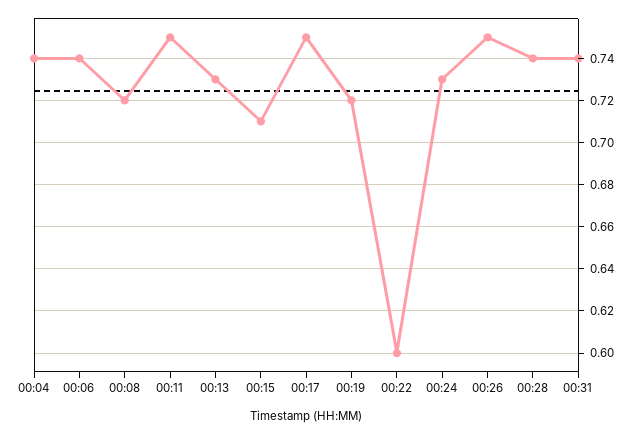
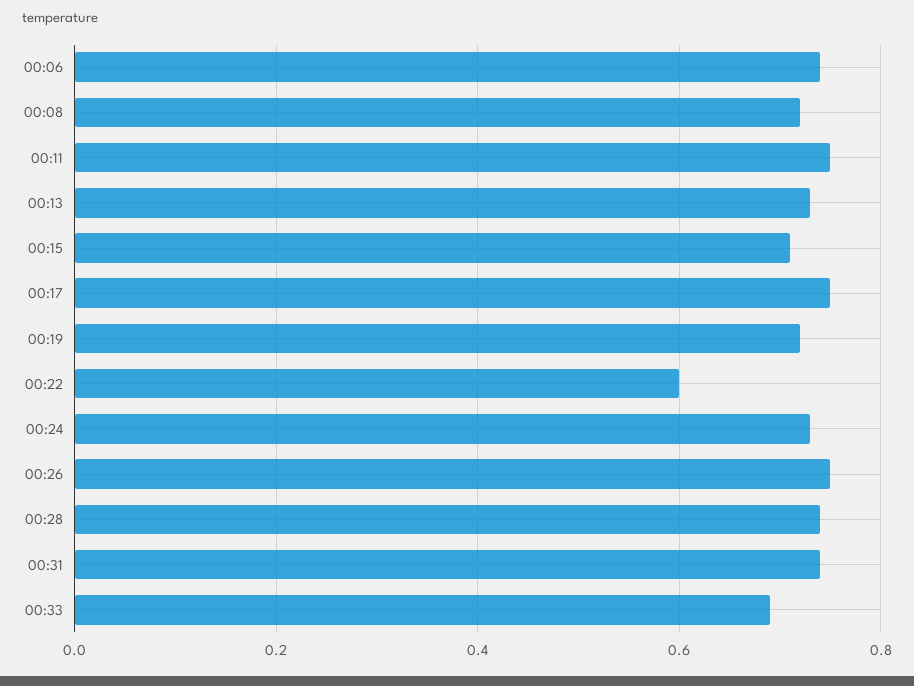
00:04: 0.74 -> none
00:33: none -> 0.7

